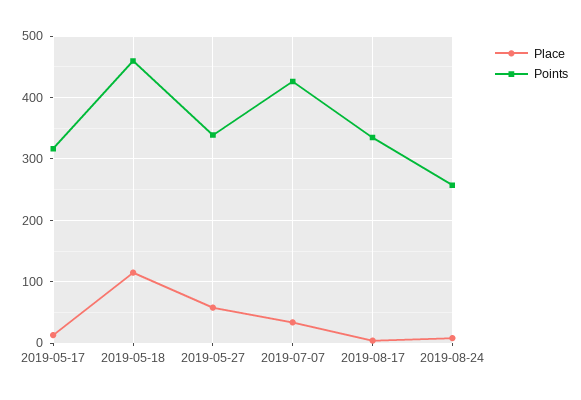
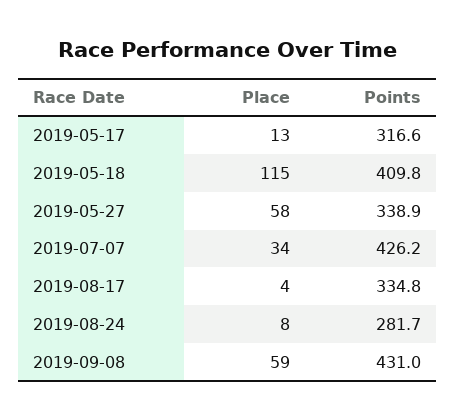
Points, 2019-05-18: 460 -> 409.8
Points, 2019-08-24: 260 -> 281.7
Place, 2019-09-08: none -> 59
Points, 2019-09-08: none -> 431

